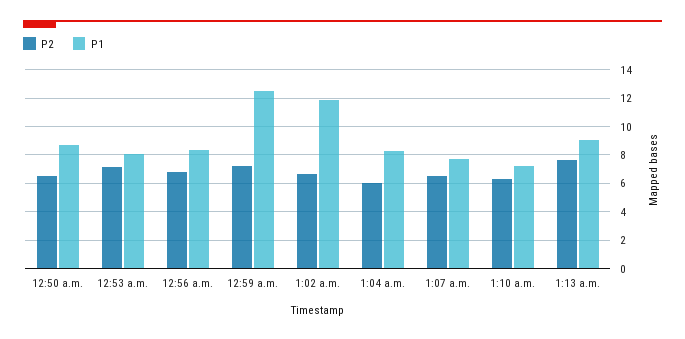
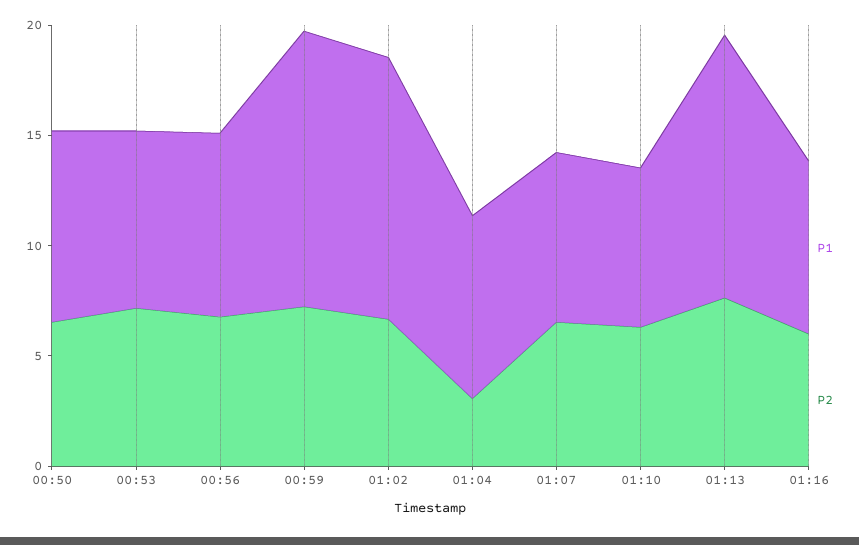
P2, 1:04 a.m.: 6 -> 3
P1, 1:13 a.m.: 9 -> 12
P1, 01:16: none -> 8
P2, 01:16: none -> 6

